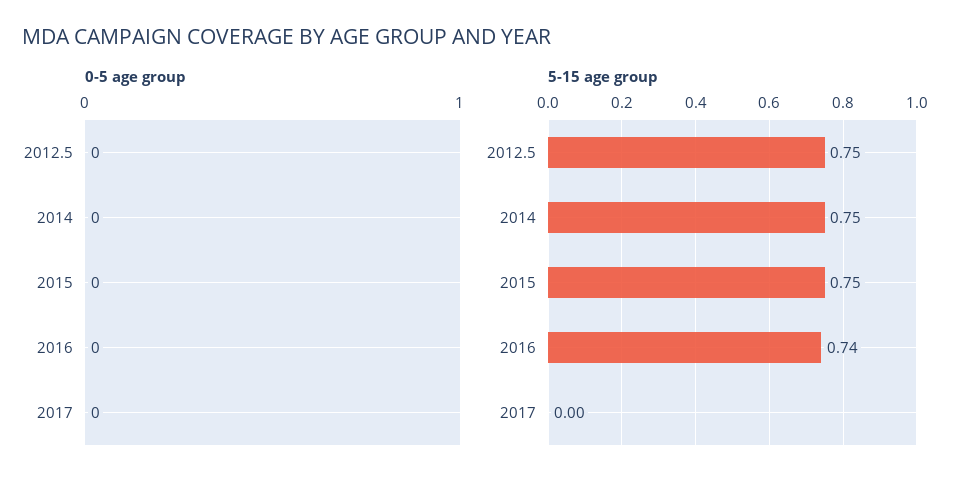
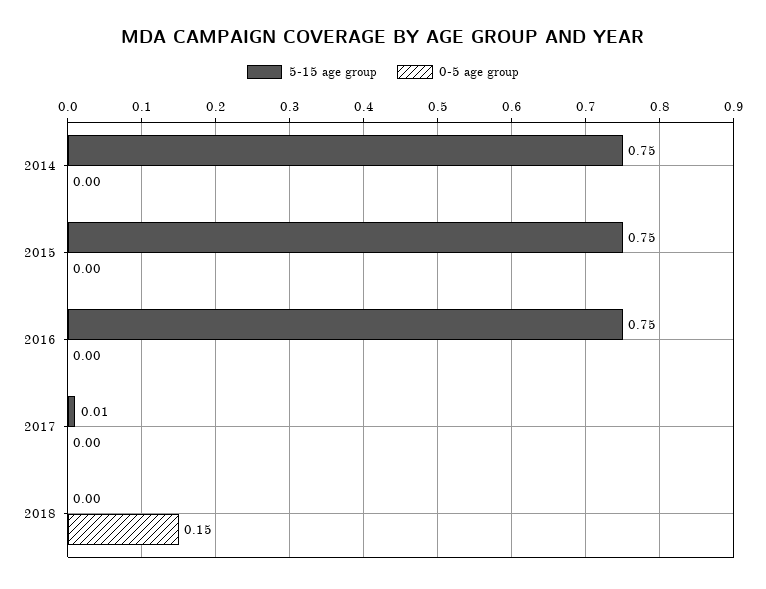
0-5 age group, 2012.5: 0 -> none
5-15 age group, 2012.5: 0.75 -> none
5-15 age group, 2016: 0.74 -> 0.75
5-15 age group, 2017: 0 -> 0.01
5-15 age group, 2018: none -> 0
0-5 age group, 2018: none -> 0.15

